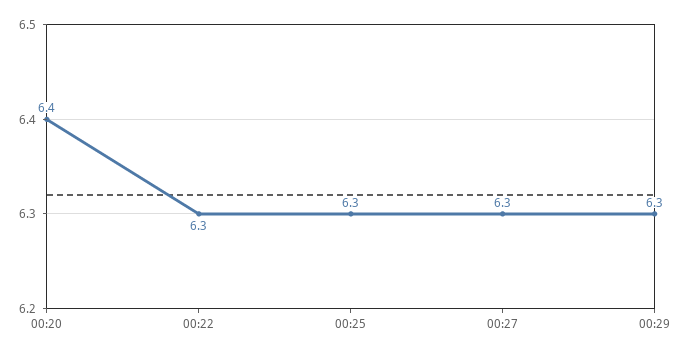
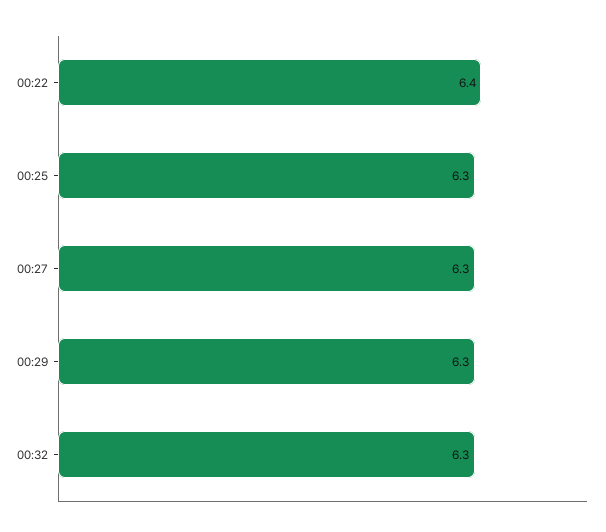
00:20: 6.4 -> none
00:22: 6.3 -> 6.4
00:32: none -> 6.3

